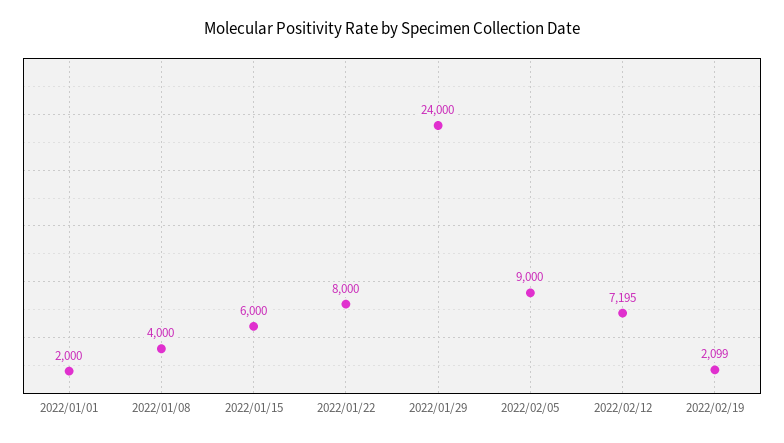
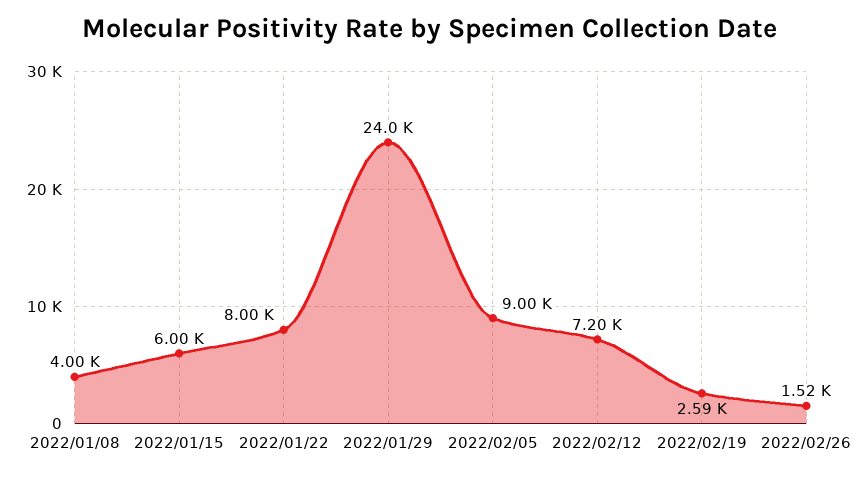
2022/01/01: 2000 -> none
2022/02/19: 2099 -> 2590
2022/02/26: none -> 1520

